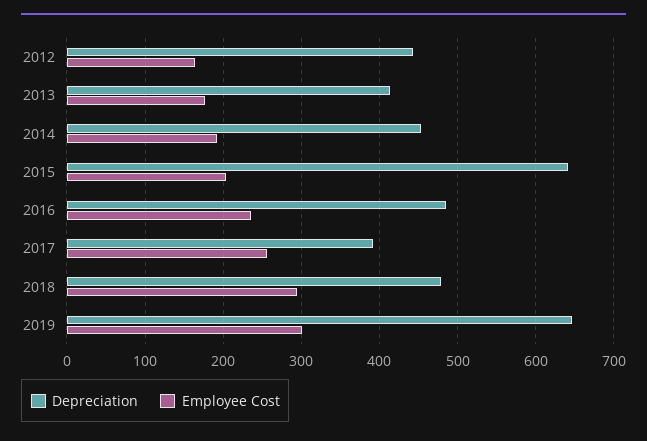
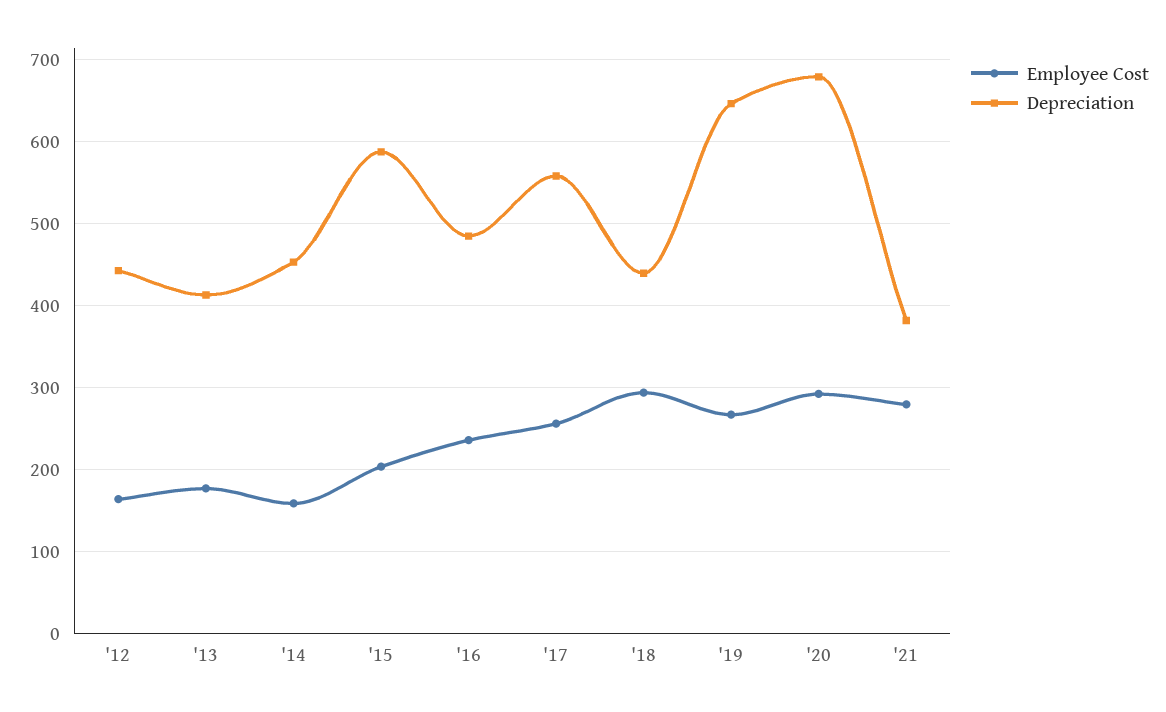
Employee Cost, 2014: 190 -> 160
Depreciation, 2015: 640 -> 590
Depreciation, 2017: 390 -> 560
Depreciation, 2018: 480 -> 440
Employee Cost, 2019: 300 -> 270
Employee Cost, '20: none -> 290
Depreciation, '20: none -> 680
Employee Cost, '21: none -> 280
Depreciation, '21: none -> 380

